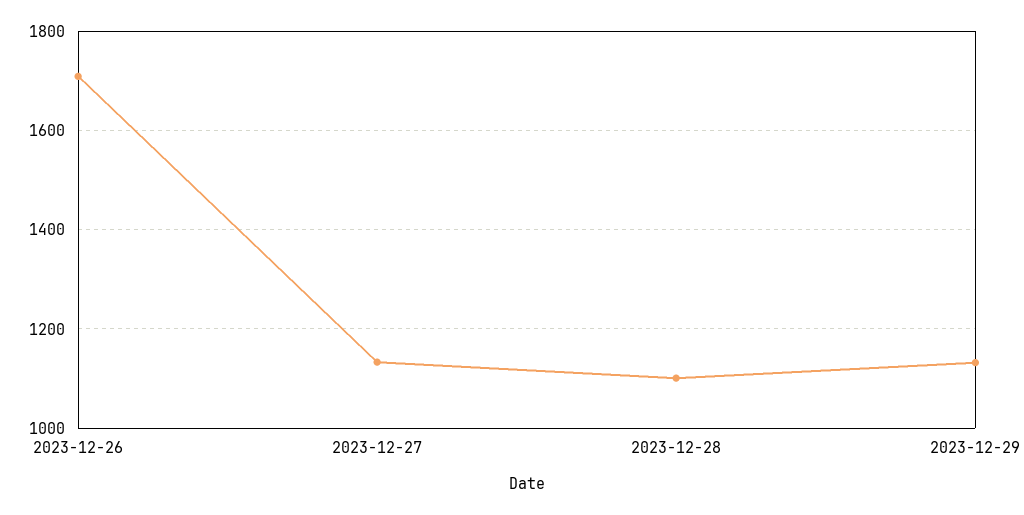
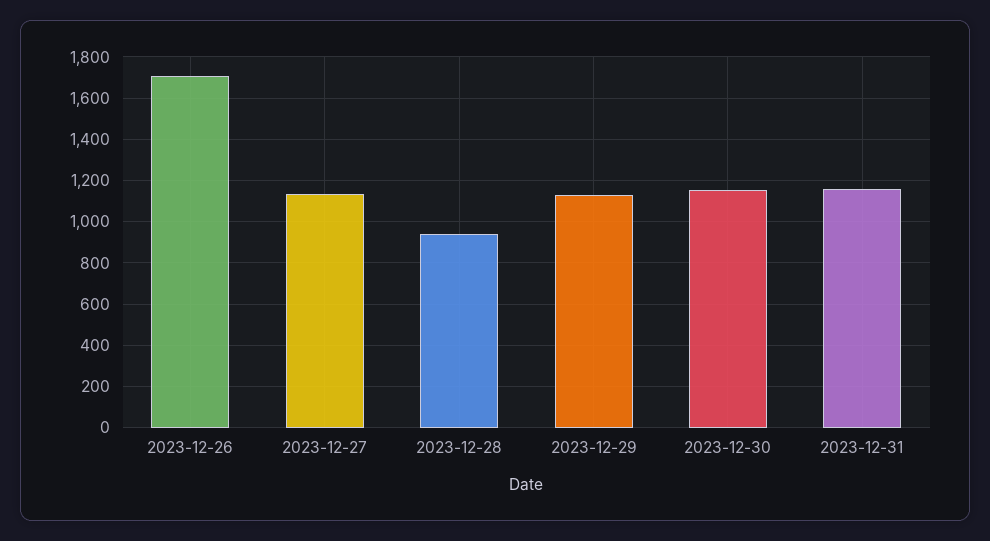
2023-12-28: 1100 -> 950
2023-12-30: none -> 1150
2023-12-31: none -> 1150

